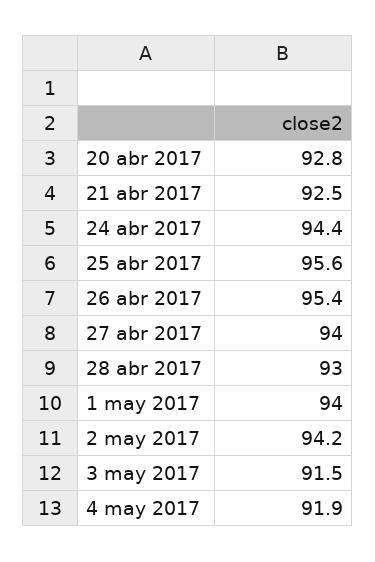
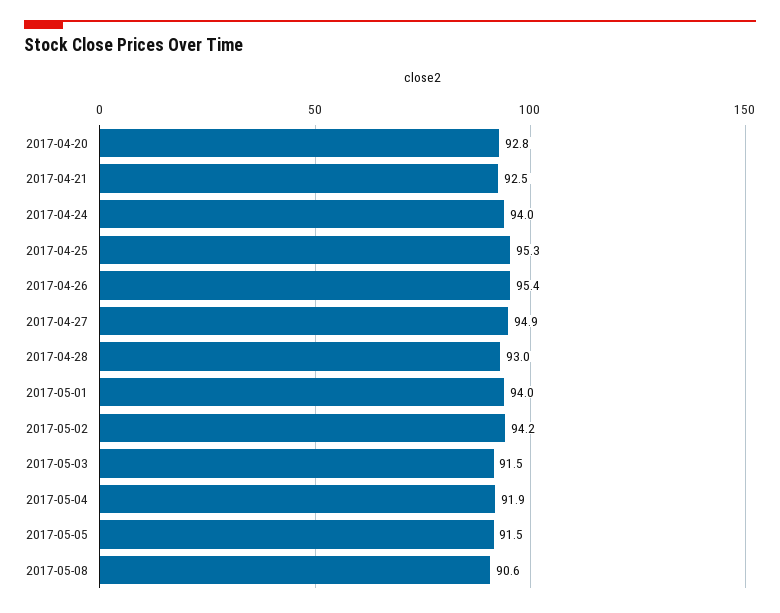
24 abr 2017: 94.4 -> 94
25 abr 2017: 95.6 -> 95.3
27 abr 2017: 94 -> 94.9
2017-05-05: none -> 91.5
2017-05-08: none -> 90.6

